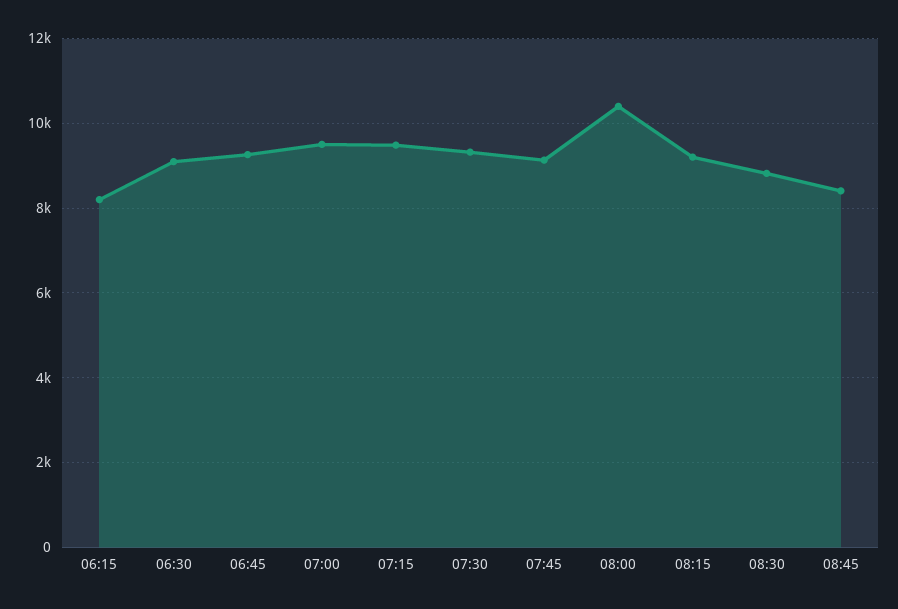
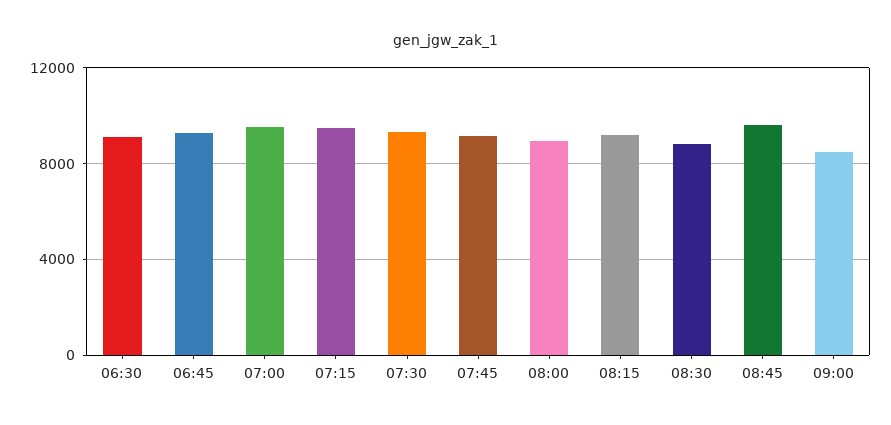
06:15: 8200 -> none
08:00: 10400 -> 9000
08:45: 8400 -> 9500
09:00: none -> 8500

